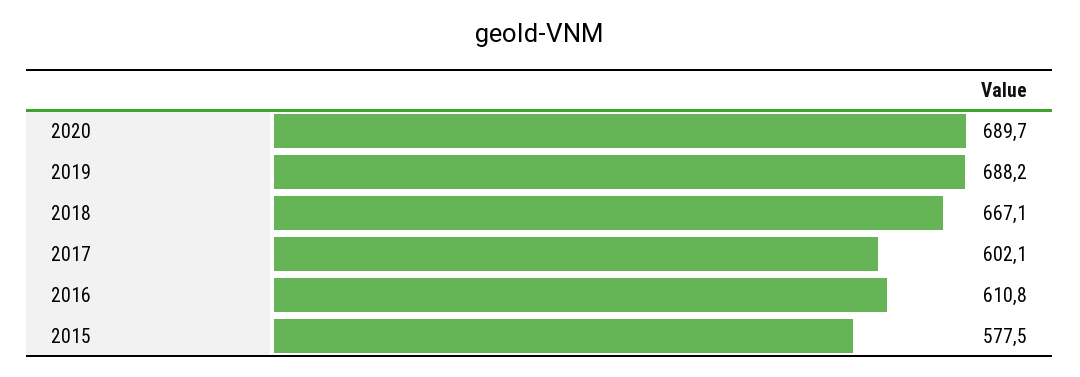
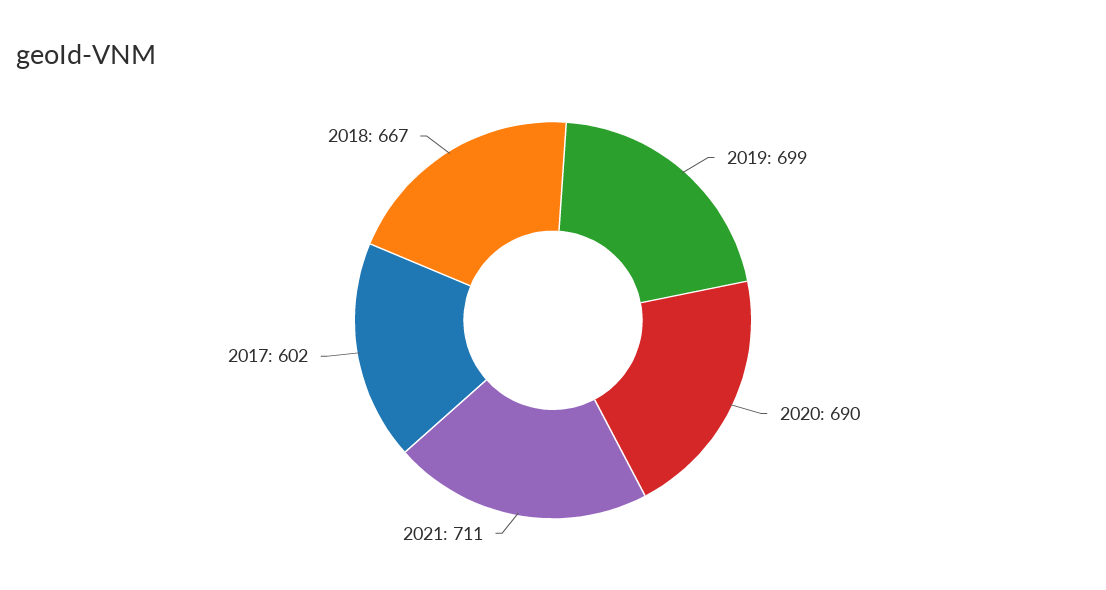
2019: 688.2 -> 699
2016: 610.8 -> none
2015: 577.5 -> none
2021: none -> 711

